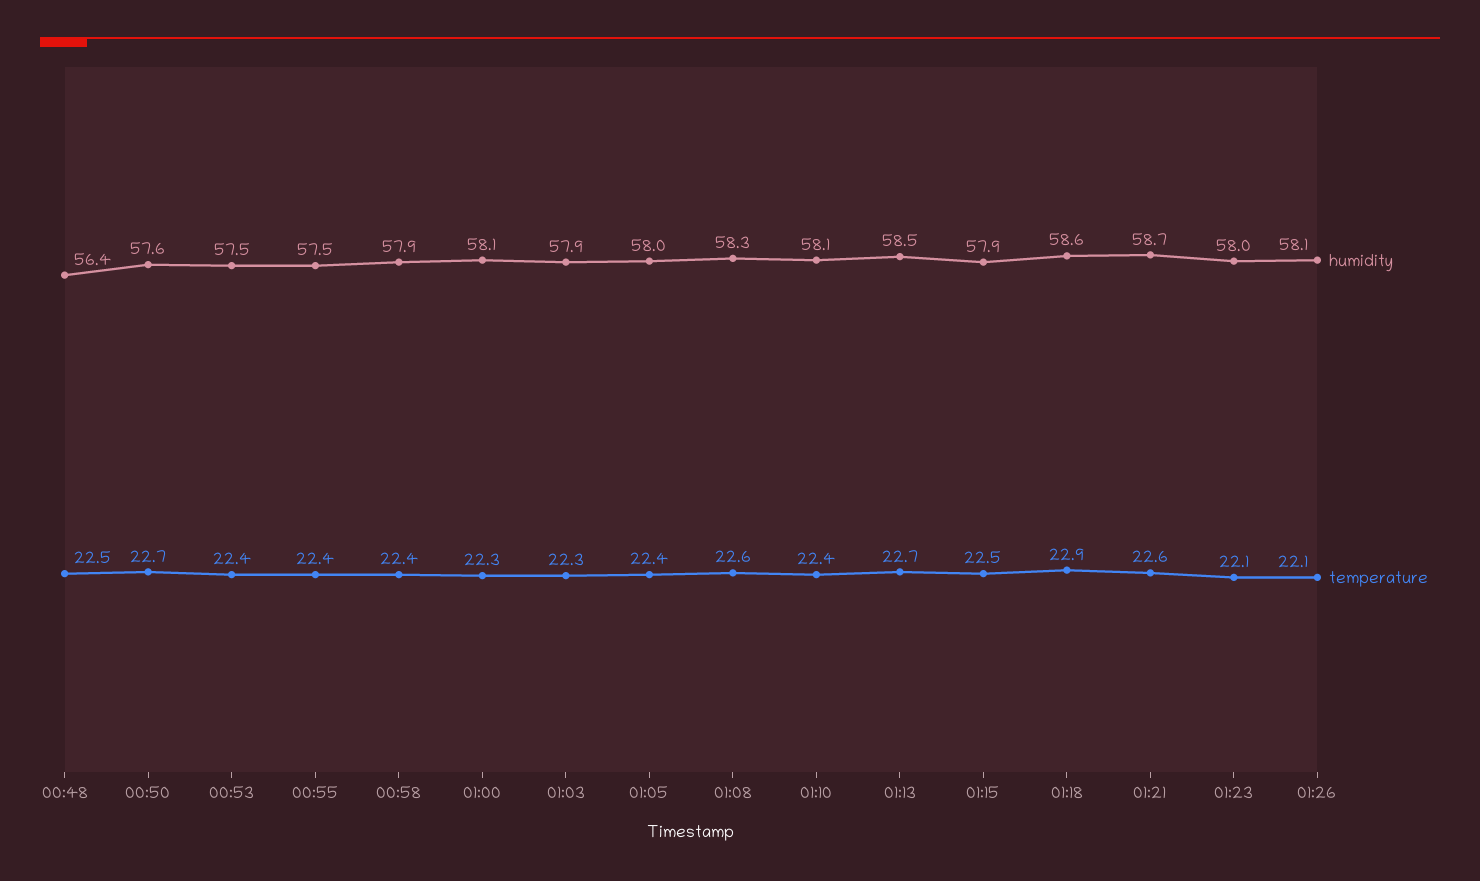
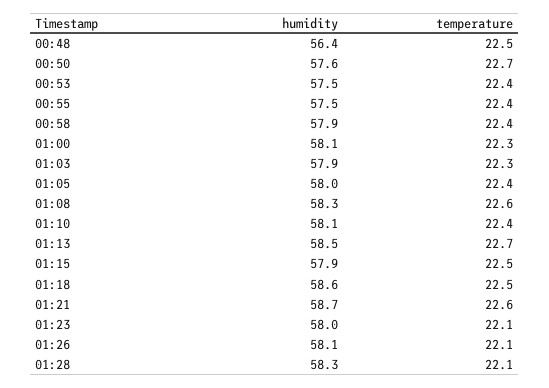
temperature, 01:18: 22.9 -> 22.5
humidity, 01:28: none -> 58.3
temperature, 01:28: none -> 22.1

